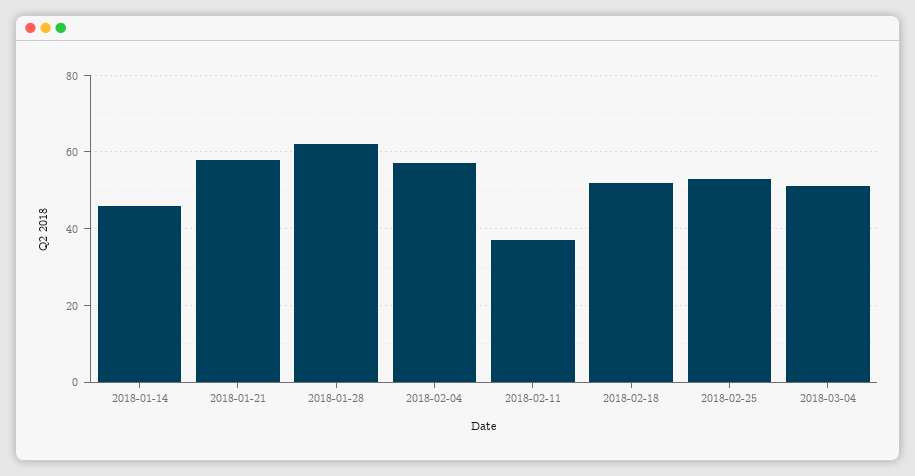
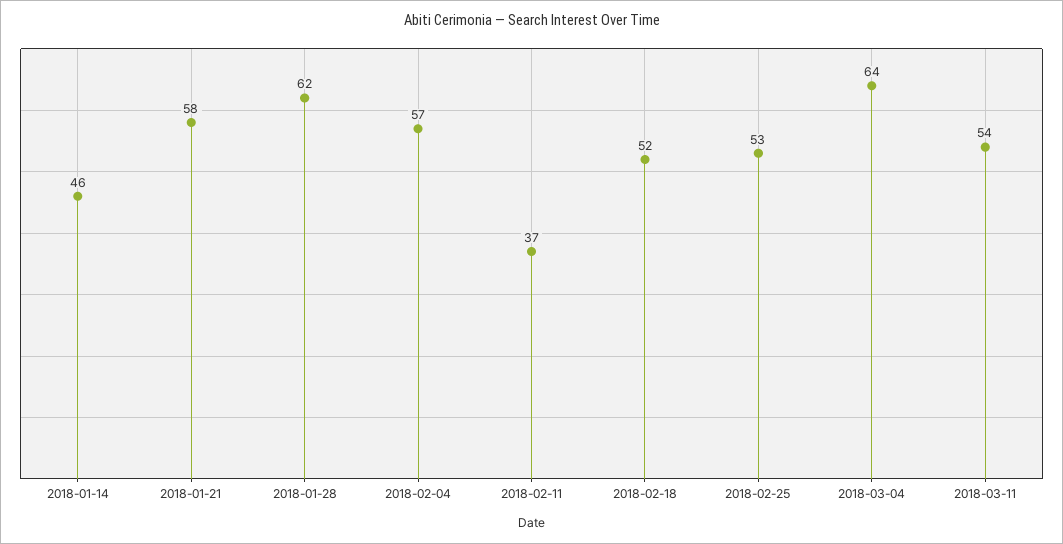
2018-03-04: 50 -> 64
2018-03-11: none -> 54

